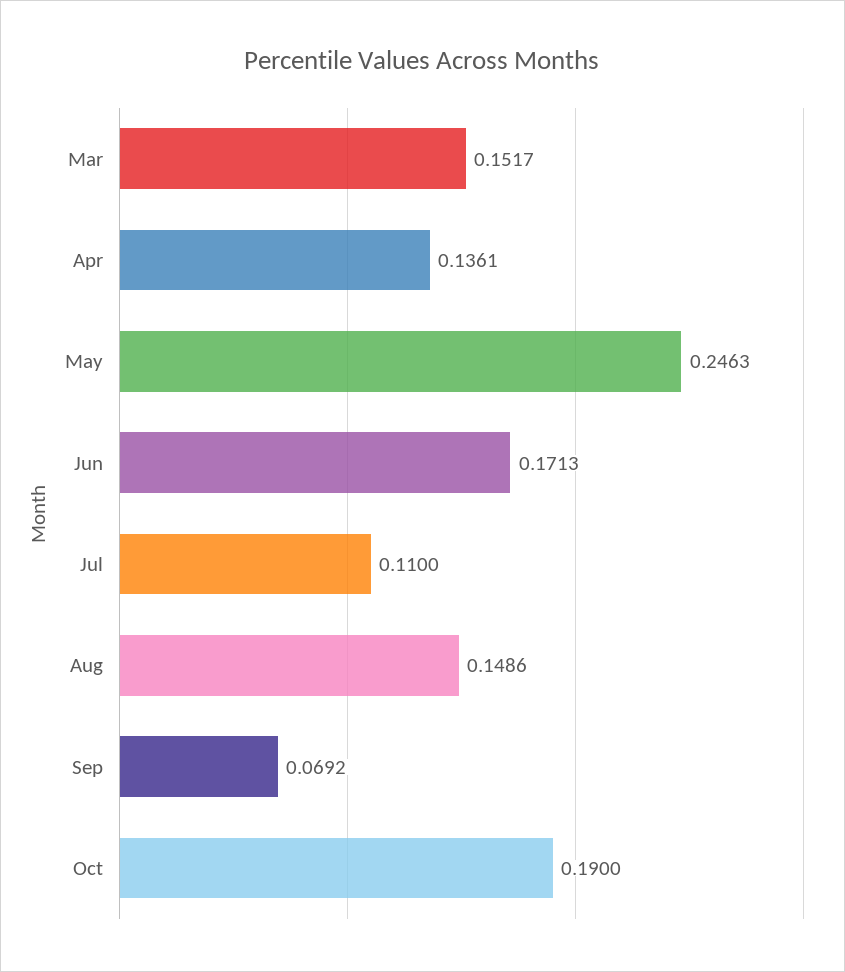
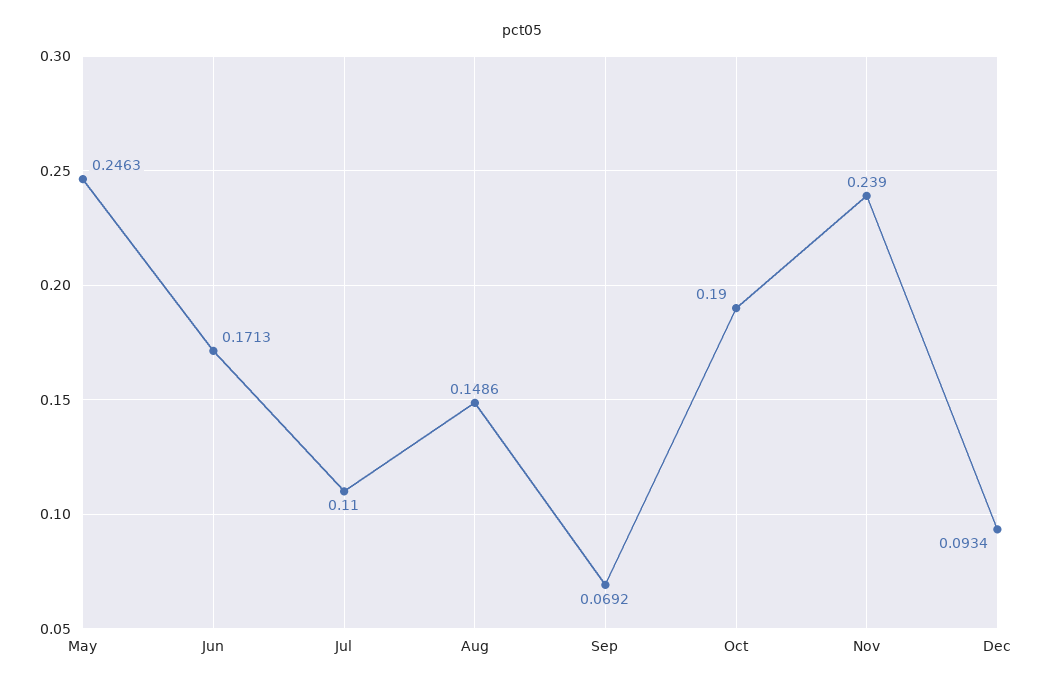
Mar: 0.1517 -> none
Apr: 0.1361 -> none
Nov: none -> 0.239
Dec: none -> 0.0934

